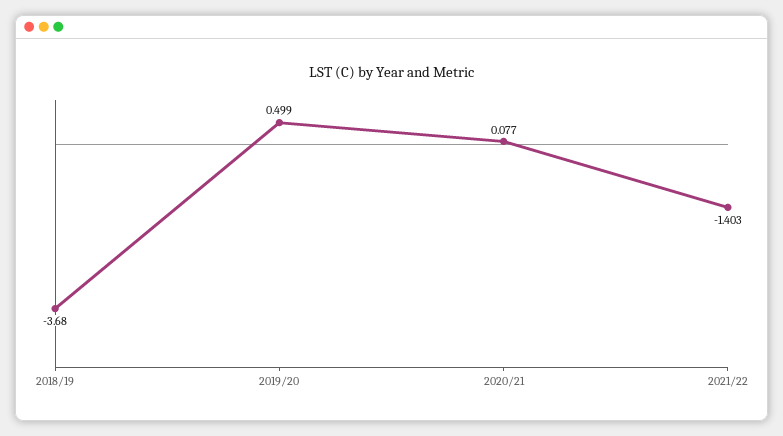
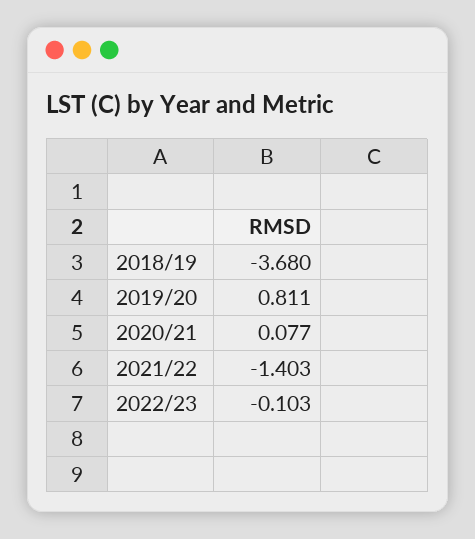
2019/20: 0.499 -> 0.811
2022/23: none -> -0.103

